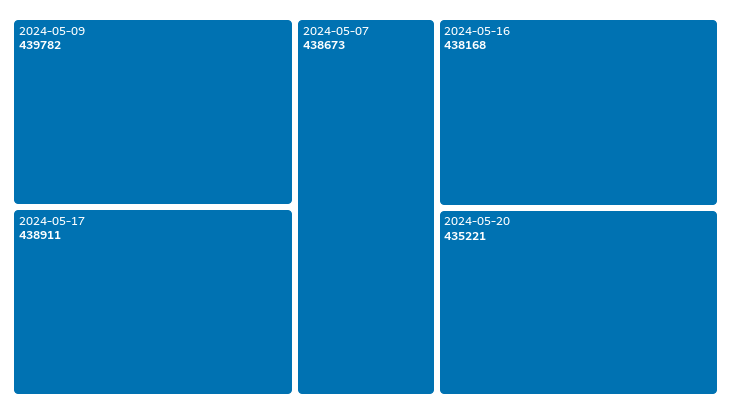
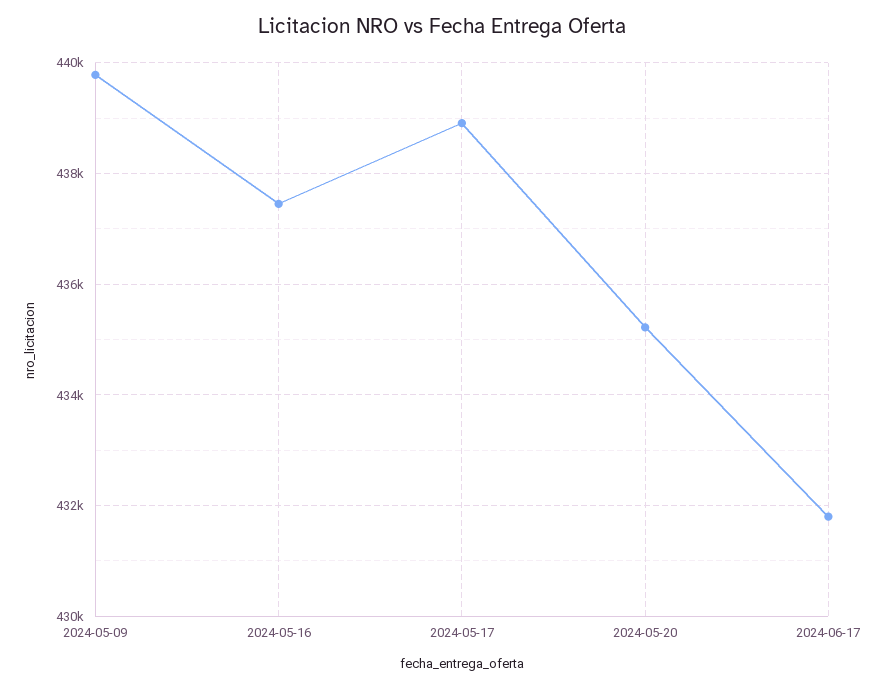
2024-05-07: 438673 -> none
2024-05-16: 438168 -> 437400
2024-06-17: none -> 431800

